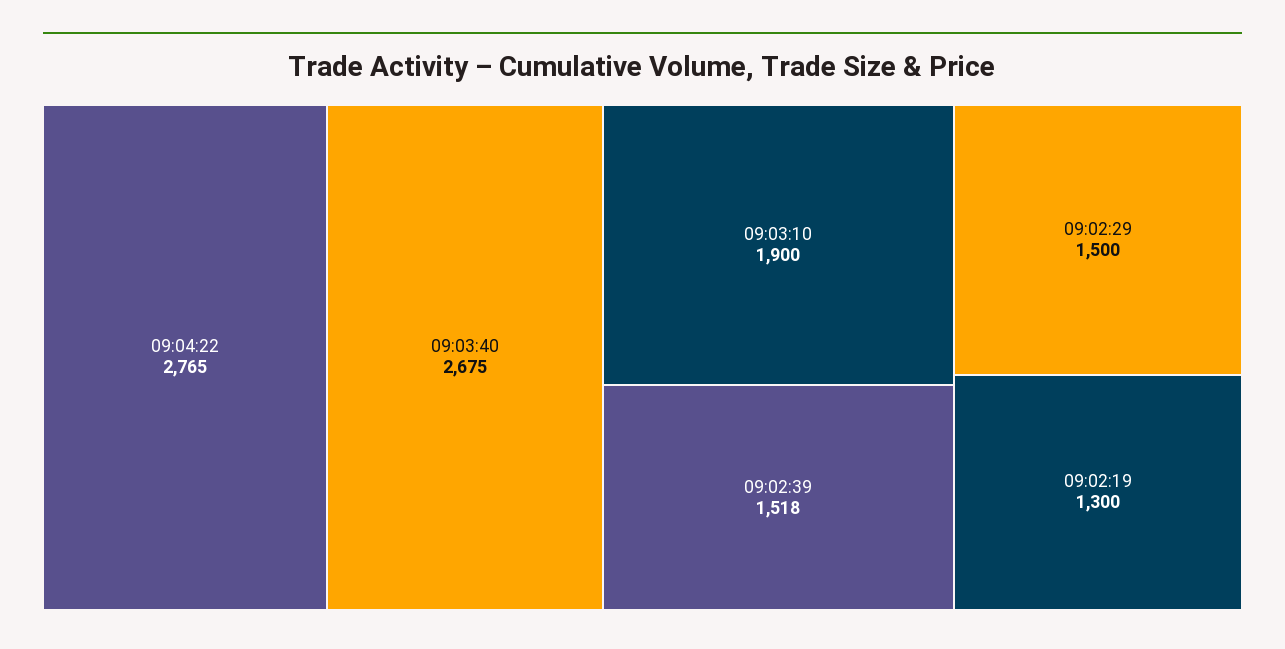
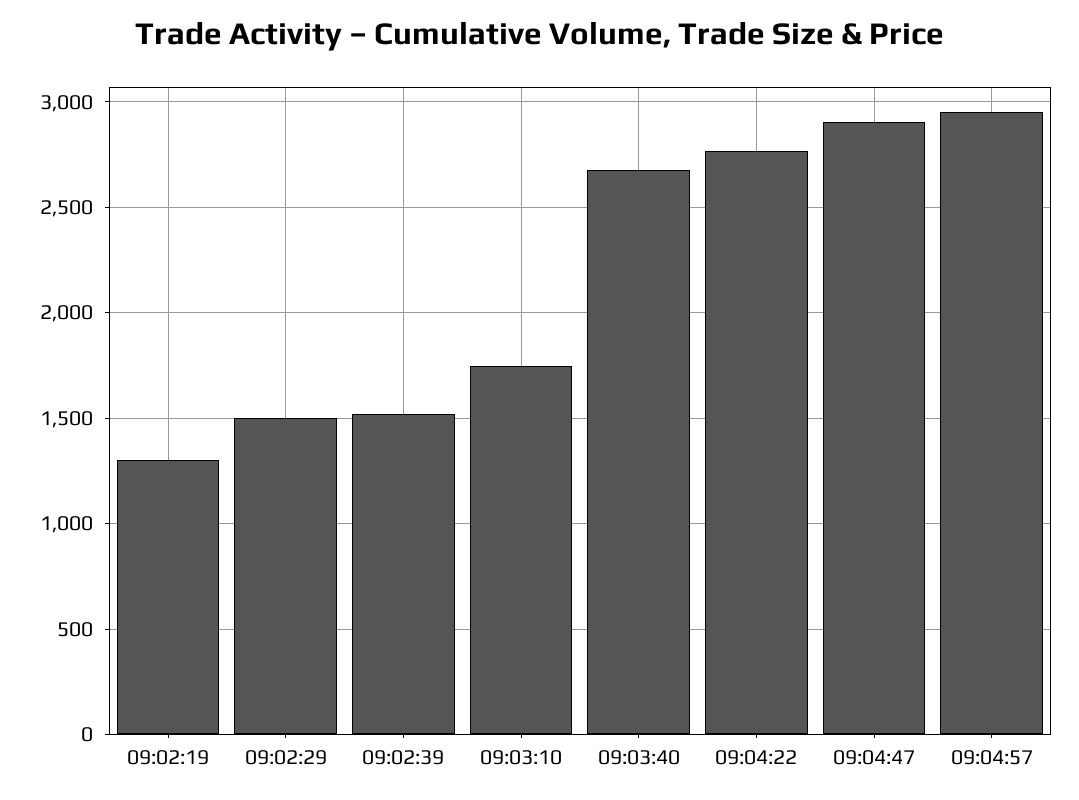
09:03:10: 1900 -> 1750
09:04:47: none -> 2900
09:04:57: none -> 2950

